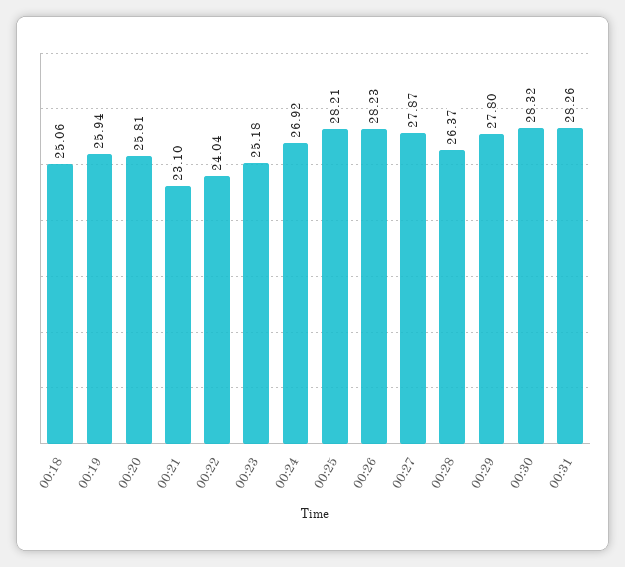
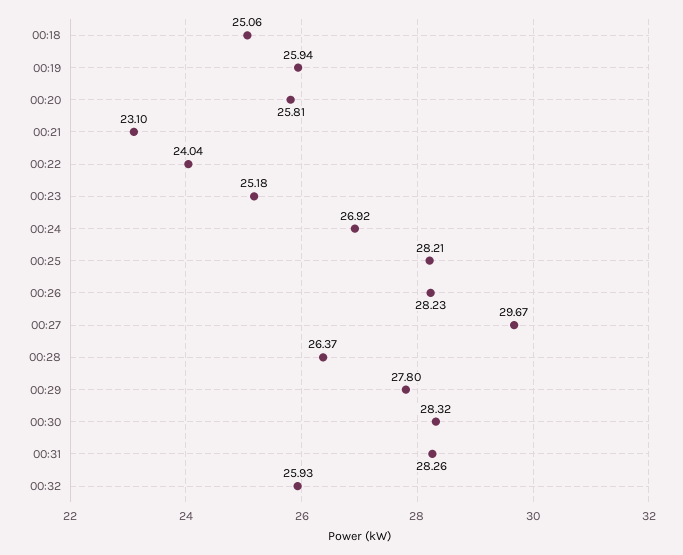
00:27: 27.87 -> 29.67
00:32: none -> 25.93

